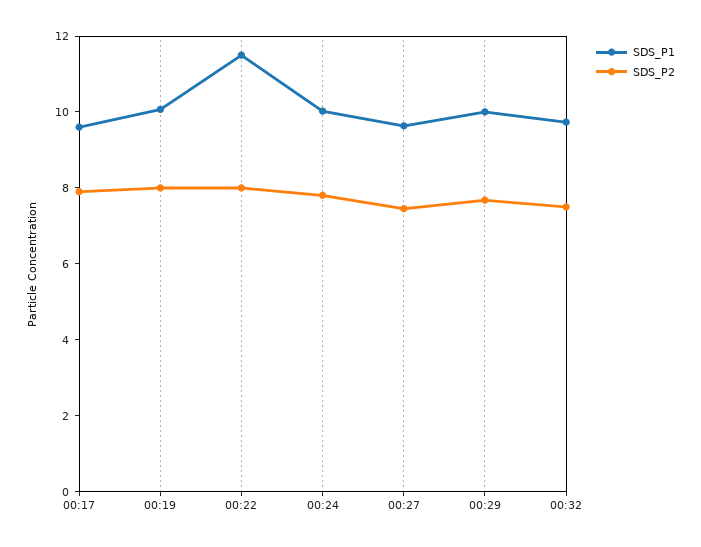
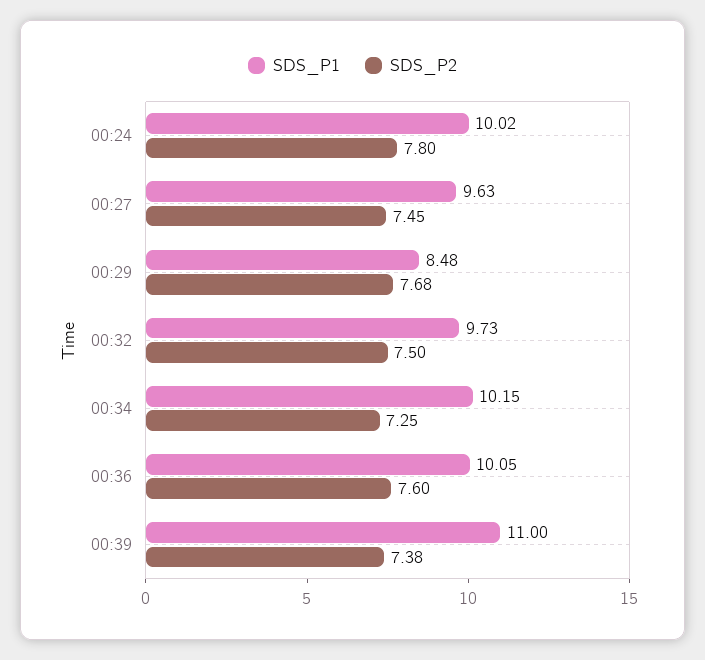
SDS_P1, 00:17: 9.5 -> none
SDS_P2, 00:17: 8 -> none
SDS_P1, 00:19: 10 -> none
SDS_P2, 00:19: 8 -> none
SDS_P1, 00:22: 11.5 -> none
SDS_P2, 00:22: 8 -> none
SDS_P1, 00:29: 10 -> 8.48
SDS_P1, 00:34: none -> 10.15
SDS_P2, 00:34: none -> 7.25
SDS_P1, 00:36: none -> 10.05
SDS_P2, 00:36: none -> 7.6
SDS_P1, 00:39: none -> 11
SDS_P2, 00:39: none -> 7.38

